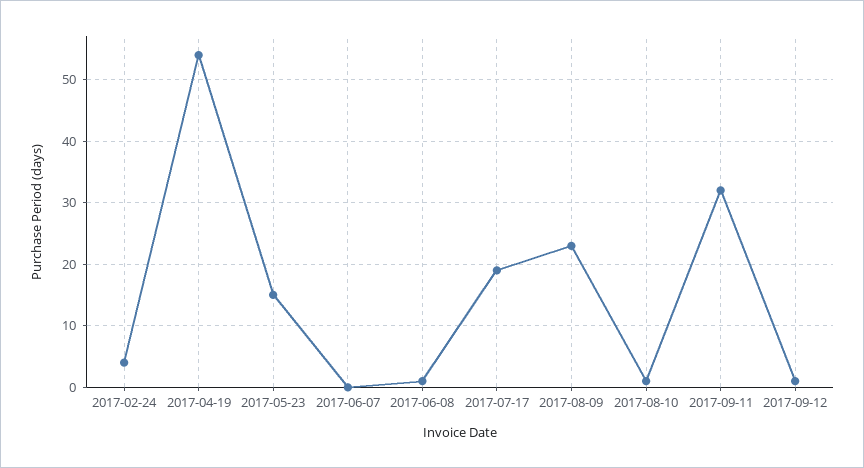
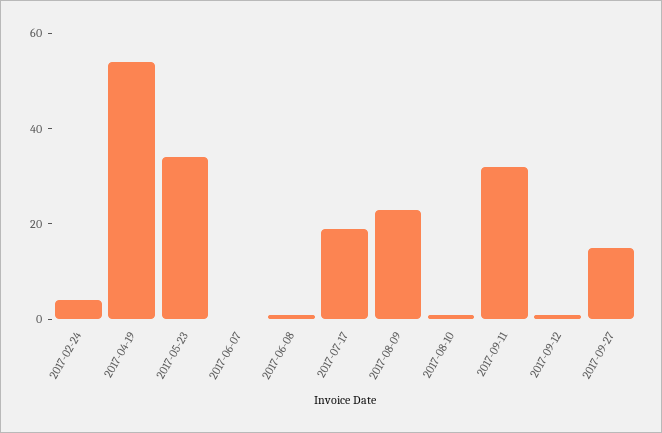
2017-05-23: 15 -> 35
2017-09-27: none -> 15

